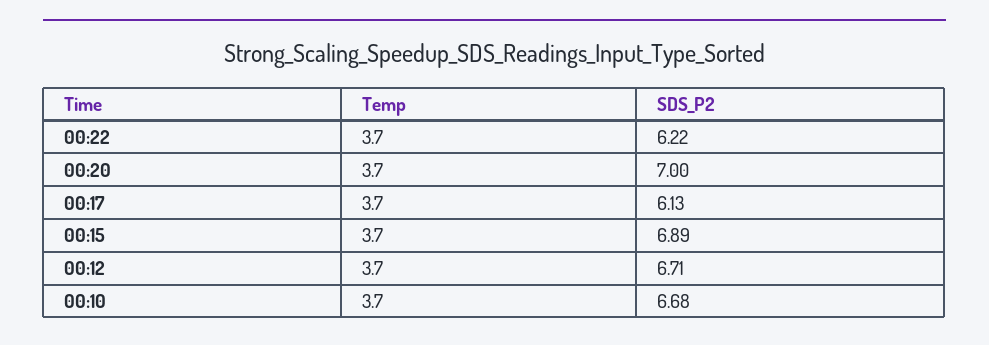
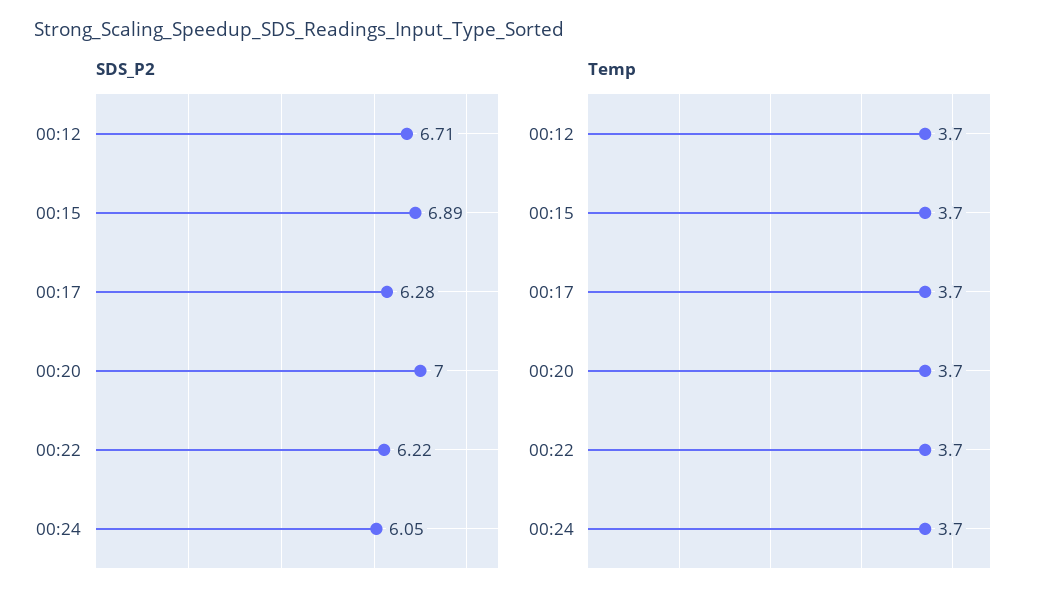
SDS_P2, 00:17: 6.13 -> 6.28
Temp, 00:10: 3.7 -> none
SDS_P2, 00:10: 6.68 -> none
SDS_P2, 00:24: none -> 6.05
Temp, 00:24: none -> 3.7

